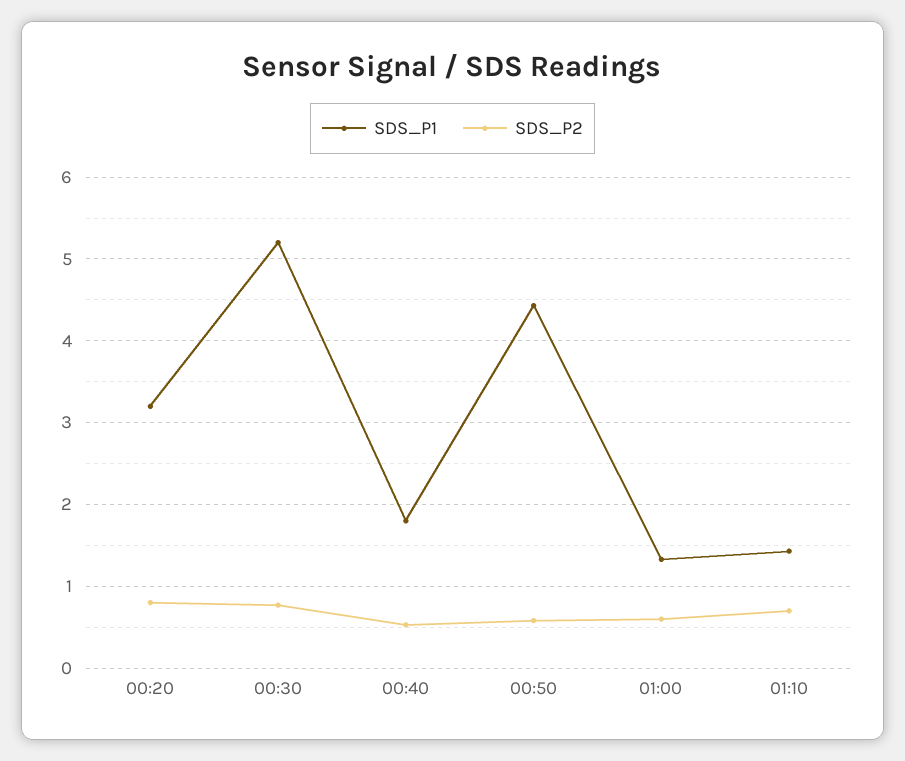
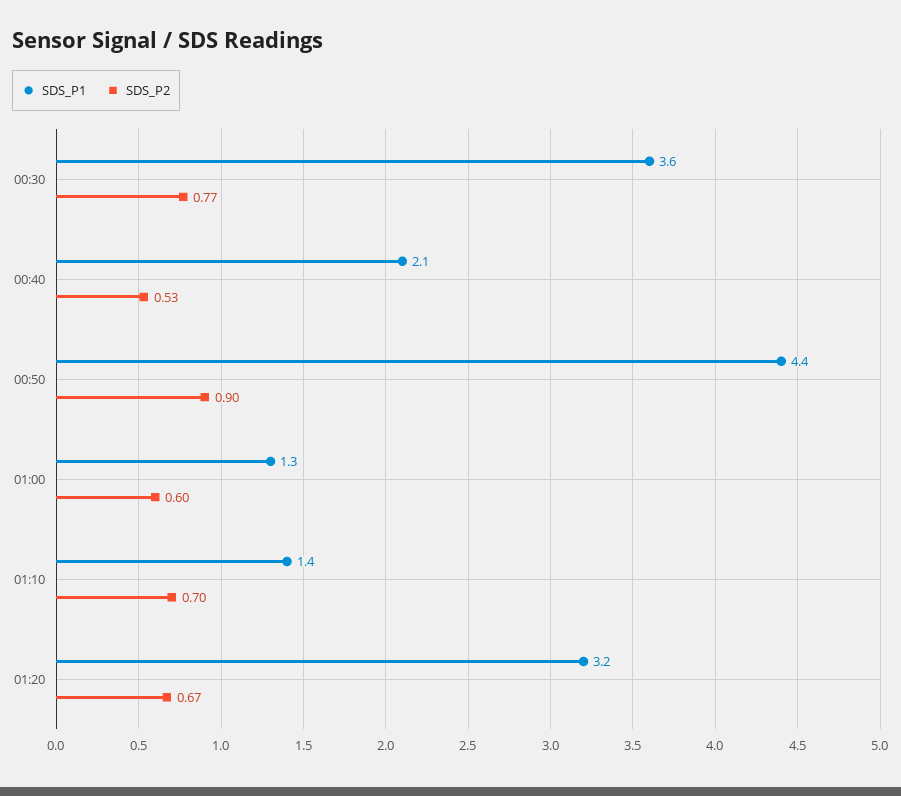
SDS_P1, 00:20: 3.2 -> none
SDS_P2, 00:20: 0.8 -> none
SDS_P1, 00:30: 5.2 -> 3.6
SDS_P1, 00:40: 1.8 -> 2.1
SDS_P2, 00:50: 0.6 -> 0.9
SDS_P1, 01:20: none -> 3.2
SDS_P2, 01:20: none -> 0.67

